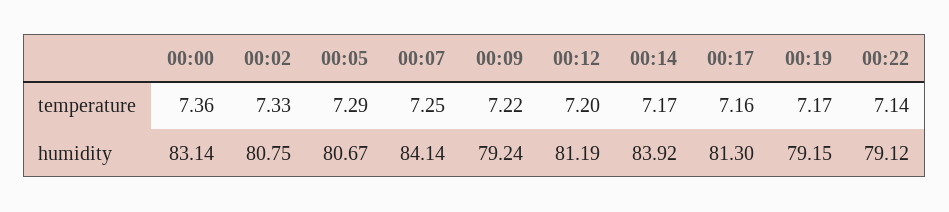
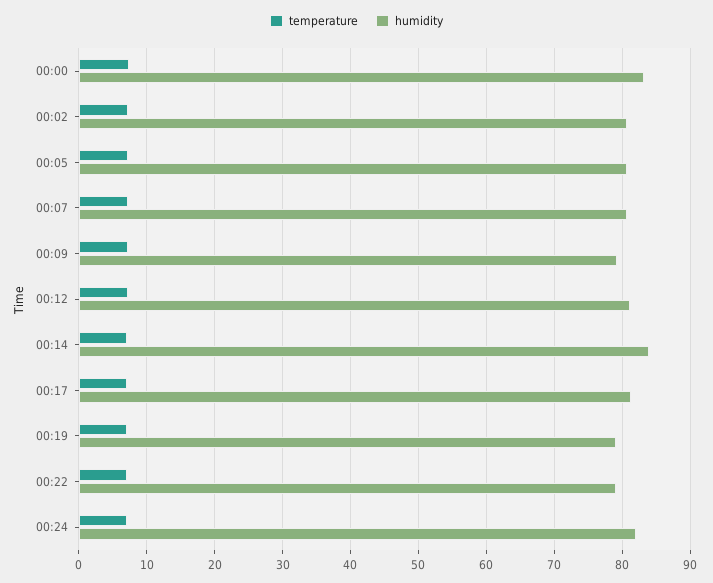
humidity, 00:07: 84.14 -> 81
temperature, 00:24: none -> 7
humidity, 00:24: none -> 82

